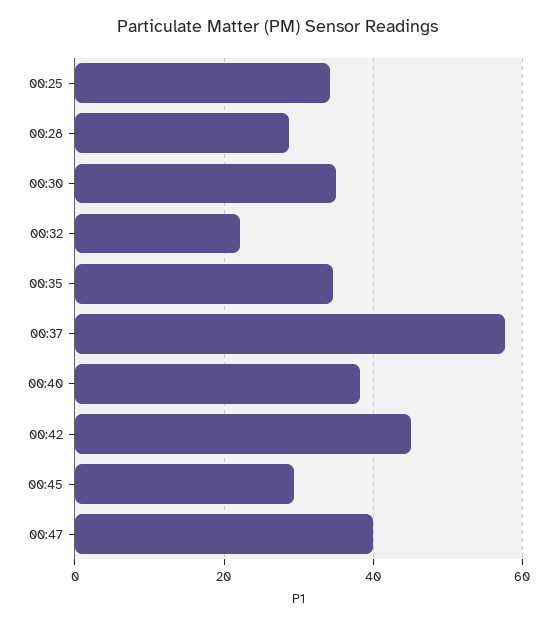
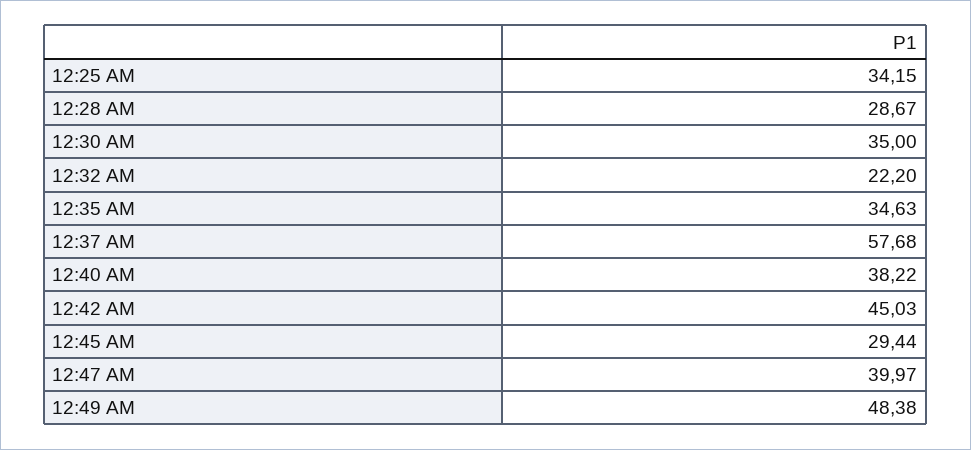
12:49 AM: none -> 48.38

